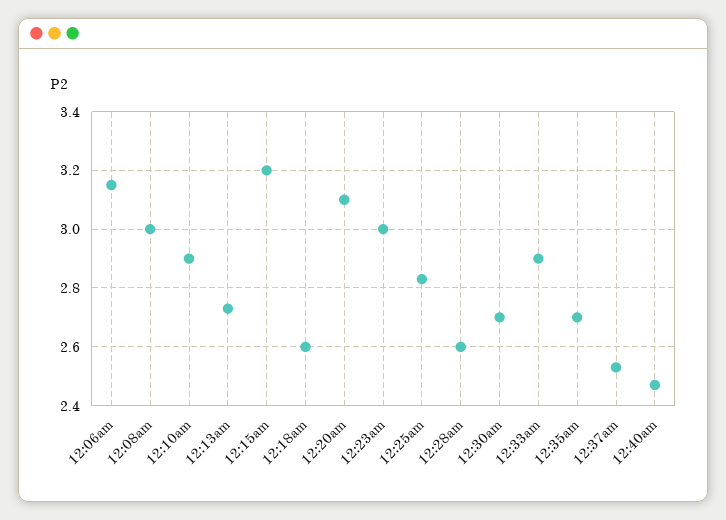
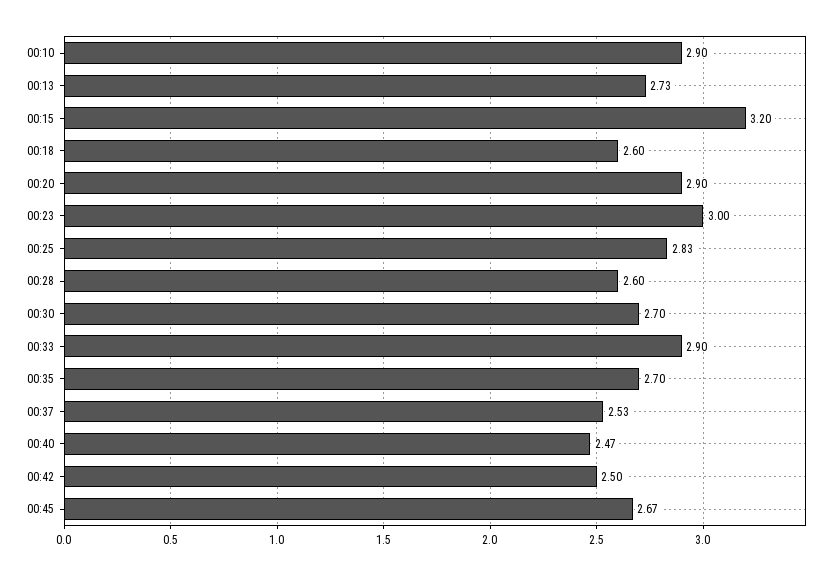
12:06am: 3.15 -> none
12:08am: 3 -> none
12:20am: 3.1 -> 2.9
00:42: none -> 2.5
00:45: none -> 2.67

